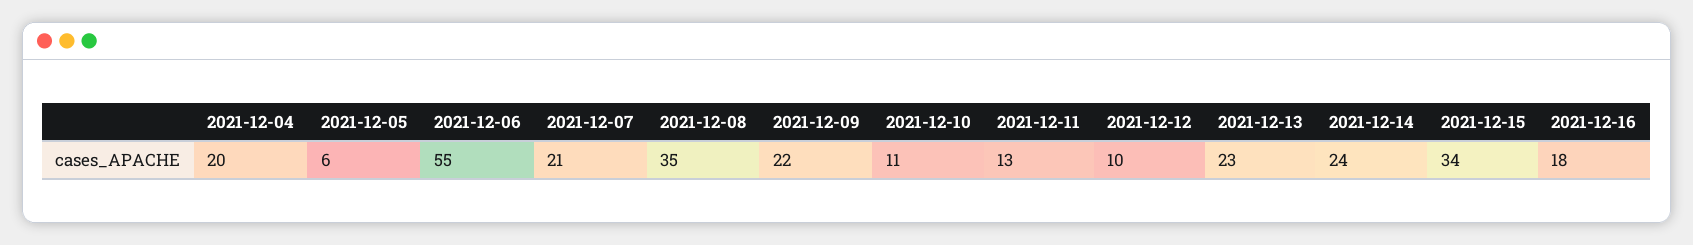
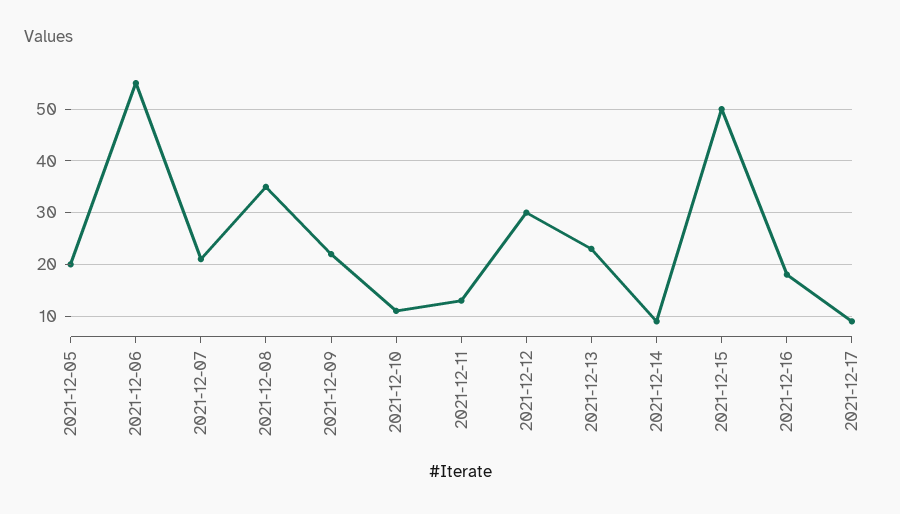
2021-12-04: 20 -> none
2021-12-05: 6 -> 20
2021-12-12: 10 -> 30
2021-12-14: 24 -> 10
2021-12-15: 34 -> 50
2021-12-17: none -> 10

